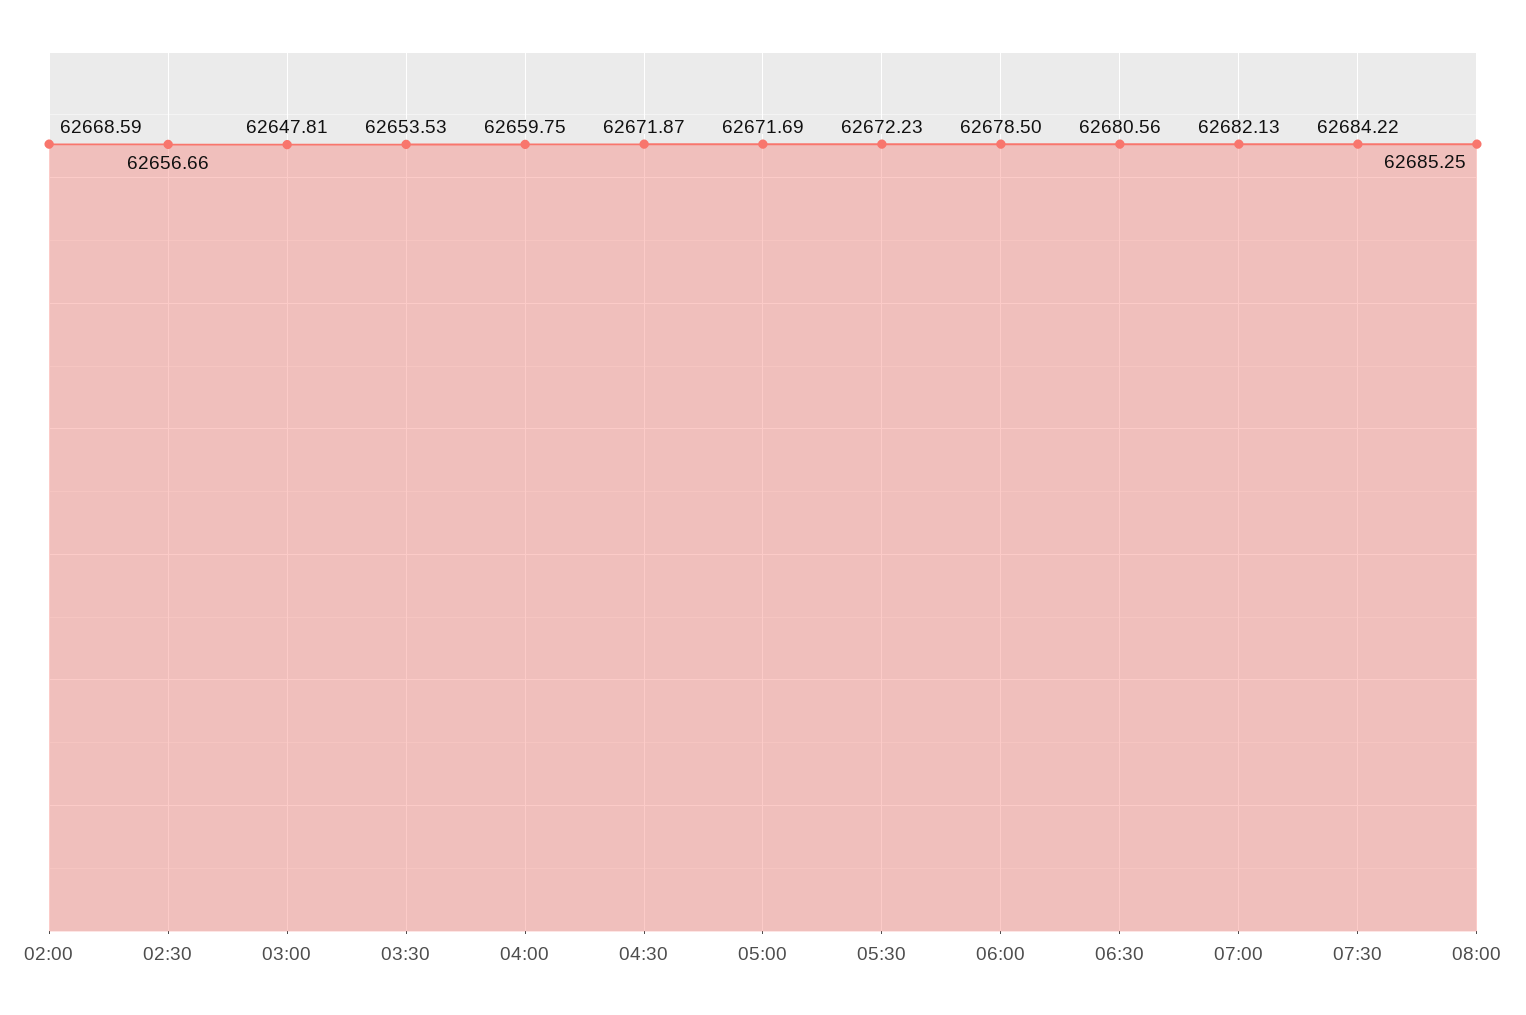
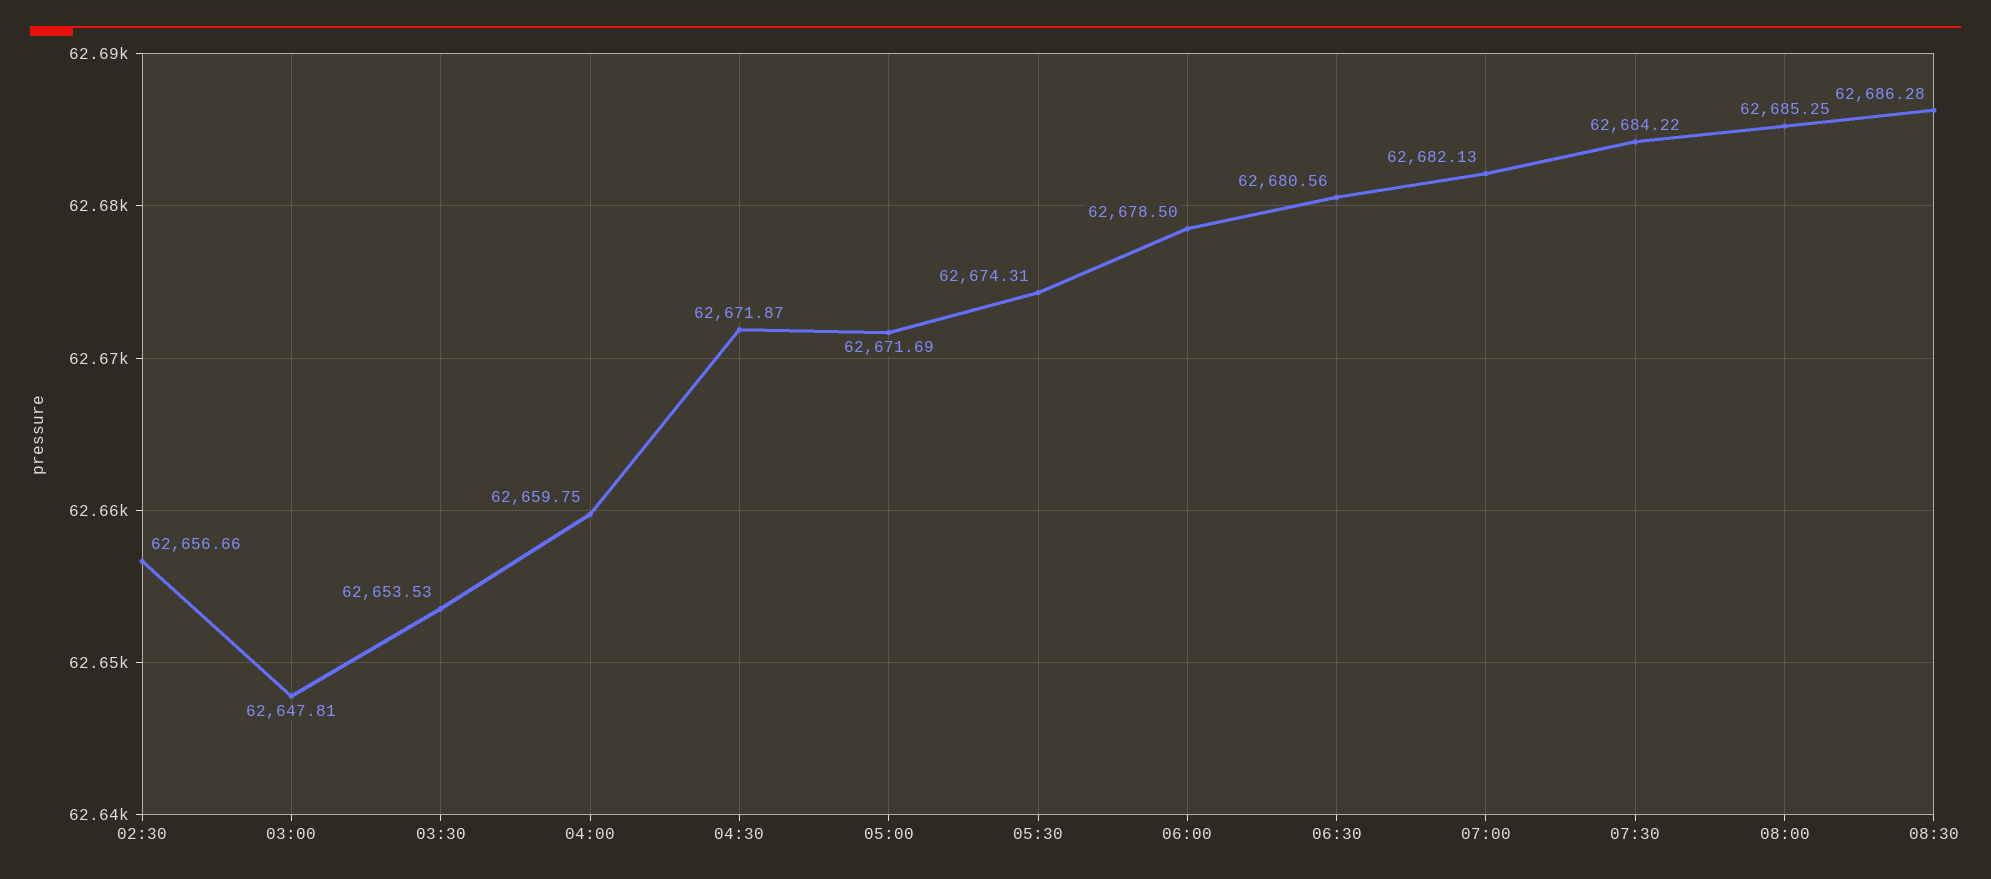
02:00: 62668.59 -> none
05:30: 62672.23 -> 62674.31
08:30: none -> 62686.28

